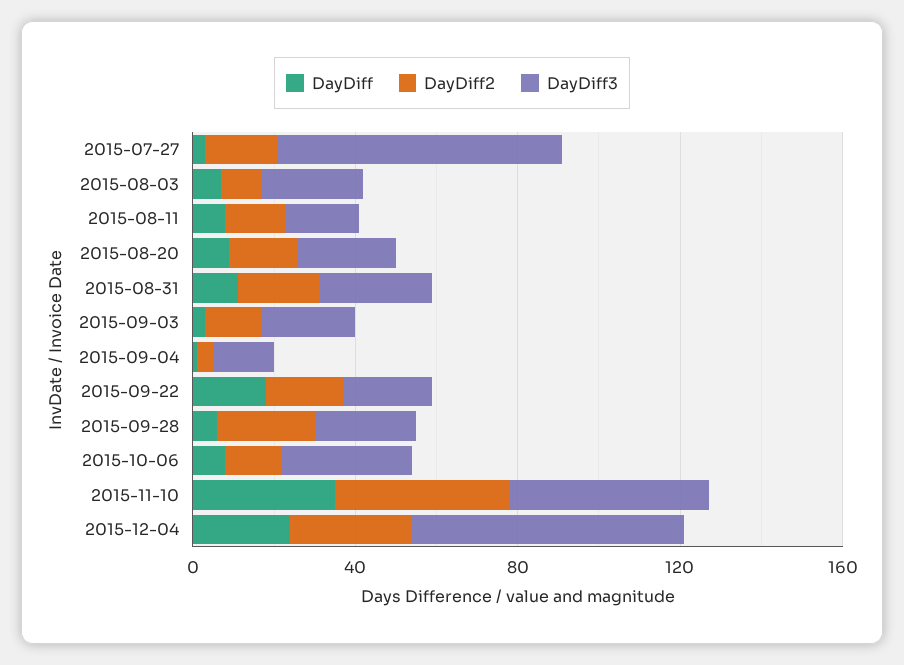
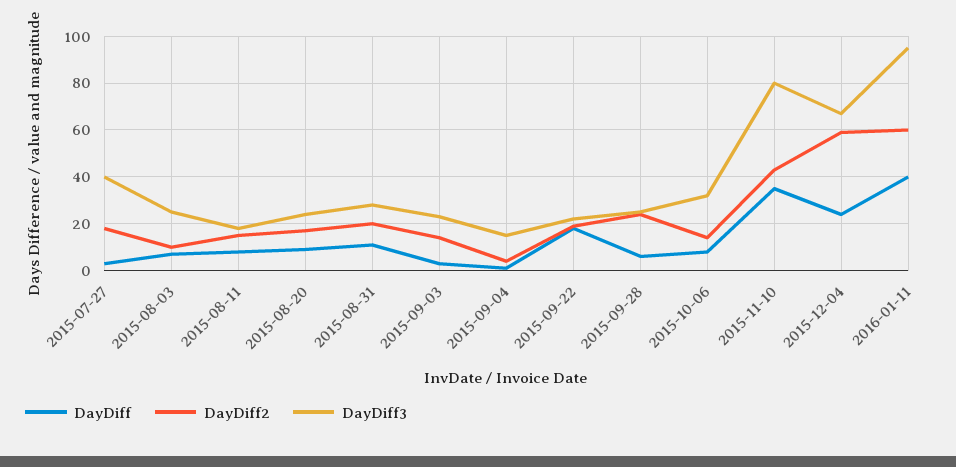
DayDiff3, 2015-07-27: 70 -> 40
DayDiff3, 2015-11-10: 50 -> 80
DayDiff2, 2015-12-04: 30 -> 60
DayDiff, 2016-01-11: none -> 40
DayDiff2, 2016-01-11: none -> 60
DayDiff3, 2016-01-11: none -> 95

